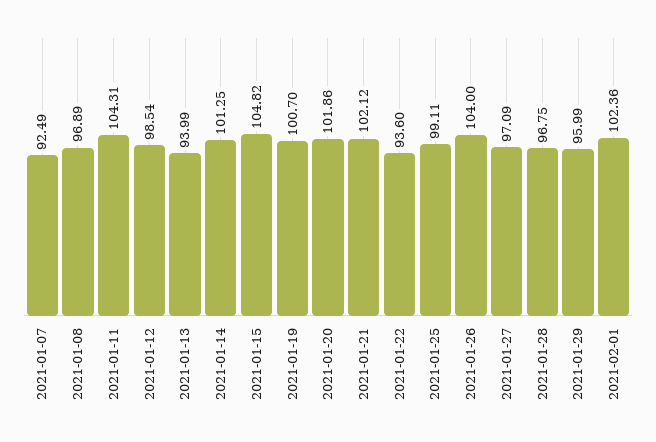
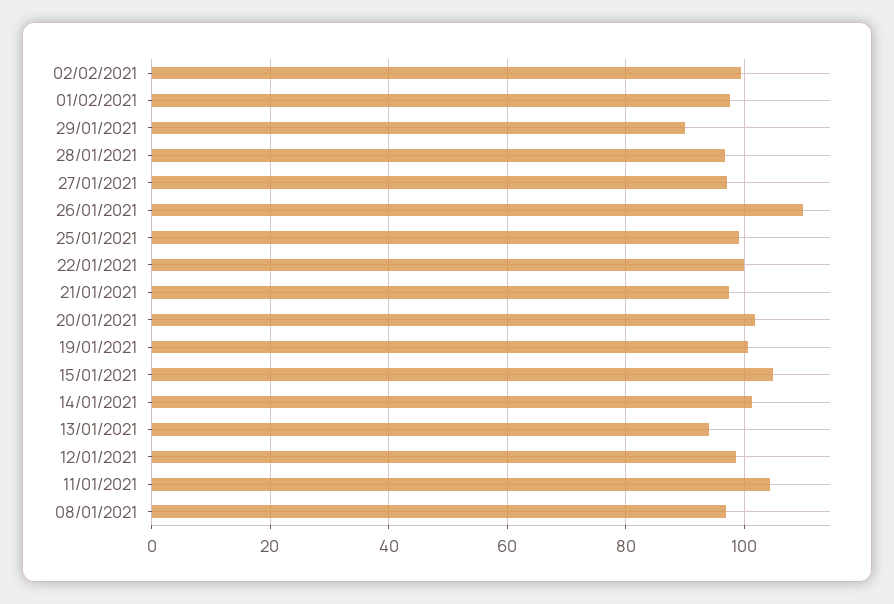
2021-01-07: 92.49 -> none
2021-01-21: 102.12 -> 98
2021-01-22: 93.6 -> 100
2021-01-26: 104 -> 110
2021-01-29: 95.99 -> 90
2021-02-01: 102.36 -> 98
02/02/2021: none -> 100

